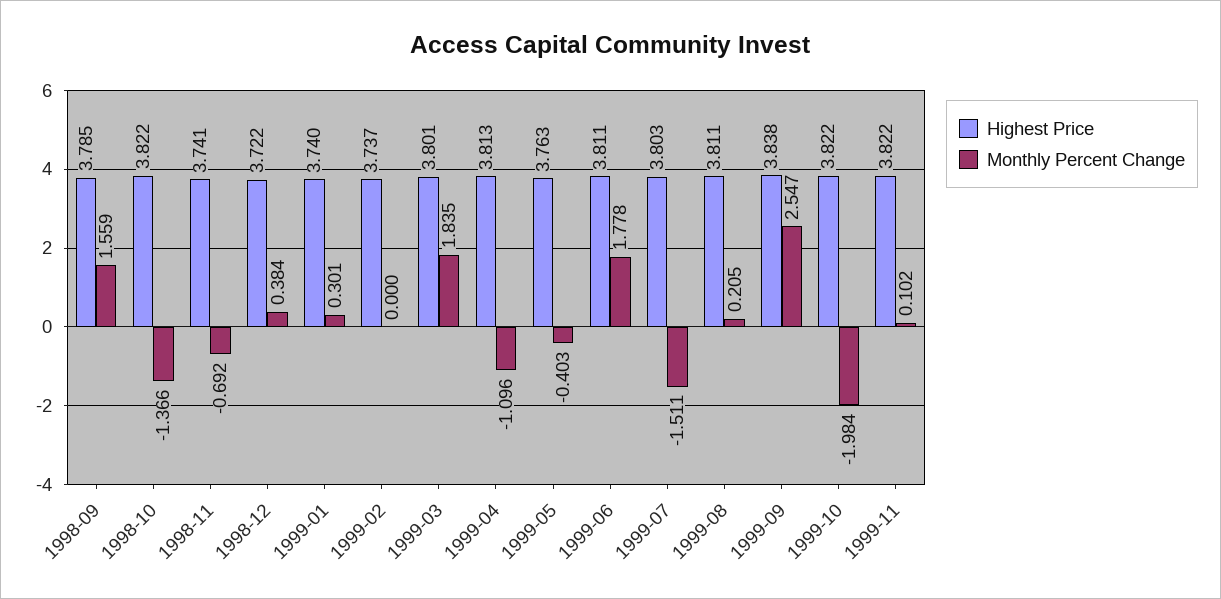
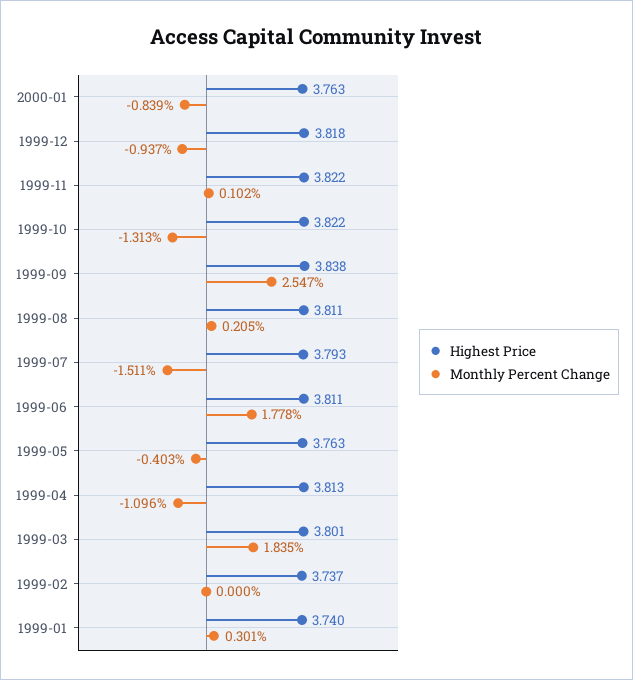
Highest Price, 1998-09: 3.785 -> none
Monthly Percent Change, 1998-09: 1.559 -> none
Highest Price, 1998-10: 3.822 -> none
Monthly Percent Change, 1998-10: -1.366 -> none
Highest Price, 1998-11: 3.741 -> none
Monthly Percent Change, 1998-11: -0.692 -> none
Highest Price, 1998-12: 3.722 -> none
Monthly Percent Change, 1998-12: 0.384 -> none
Highest Price, 1999-07: 3.803 -> 3.793
Monthly Percent Change, 1999-10: -1.984 -> -1.313
Highest Price, 2000-01: none -> 3.763
Monthly Percent Change, 2000-01: none -> -0.839
Highest Price, 1999-12: none -> 3.818
Monthly Percent Change, 1999-12: none -> -0.937

